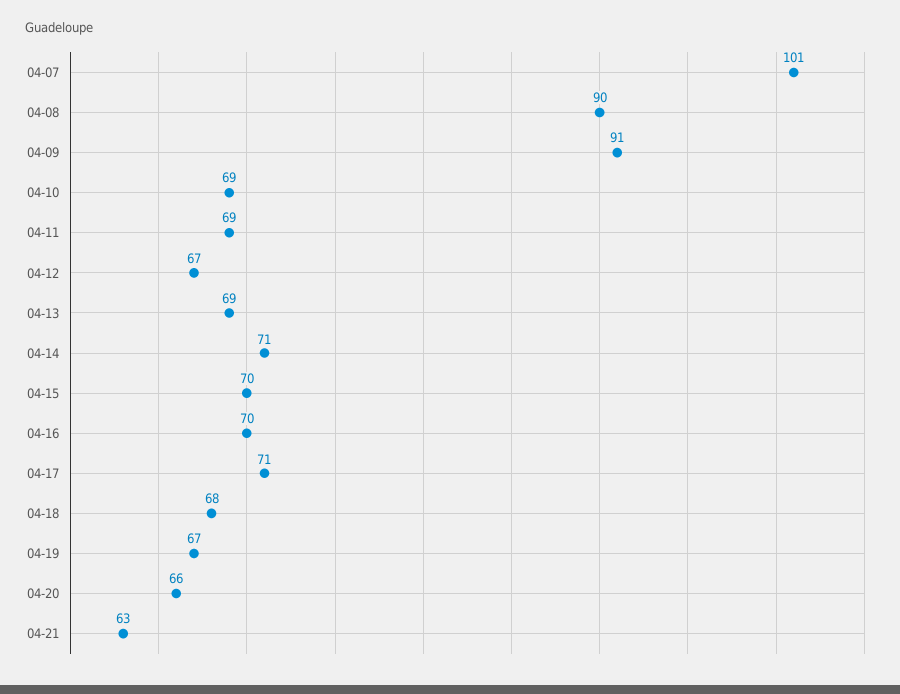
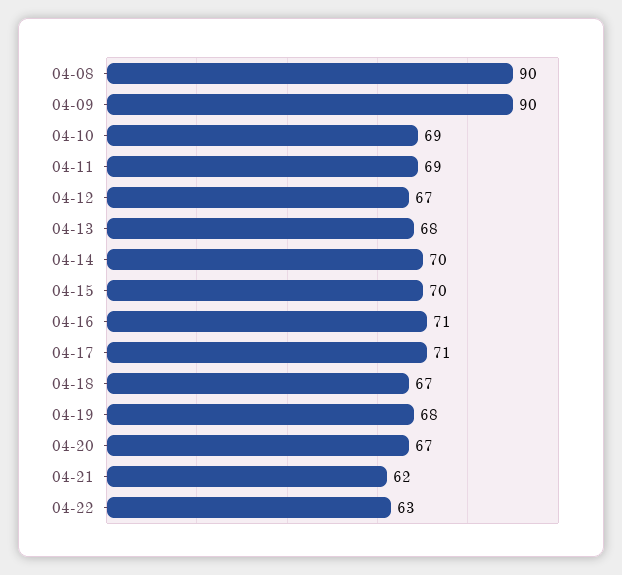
04-07: 101 -> none
04-09: 91 -> 90
04-13: 69 -> 68
04-14: 71 -> 70
04-16: 70 -> 71
04-18: 68 -> 67
04-19: 67 -> 68
04-20: 66 -> 67
04-21: 63 -> 62
04-22: none -> 63

